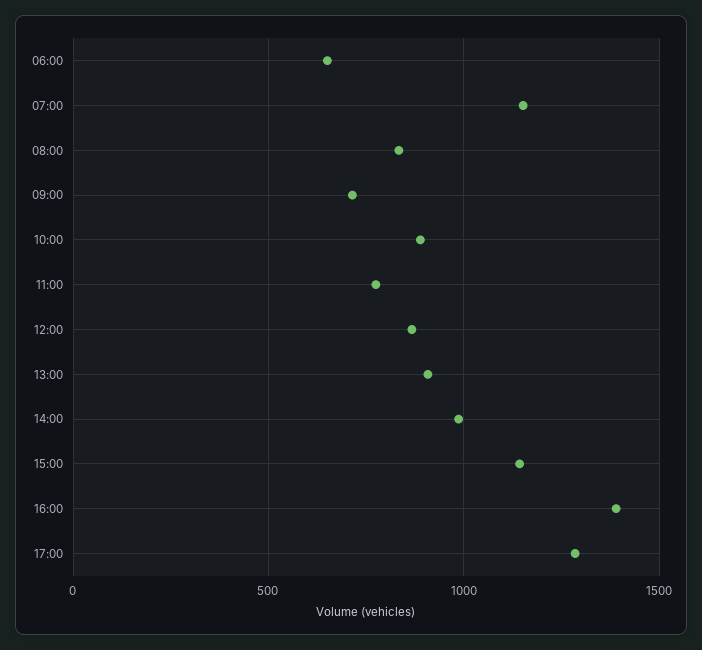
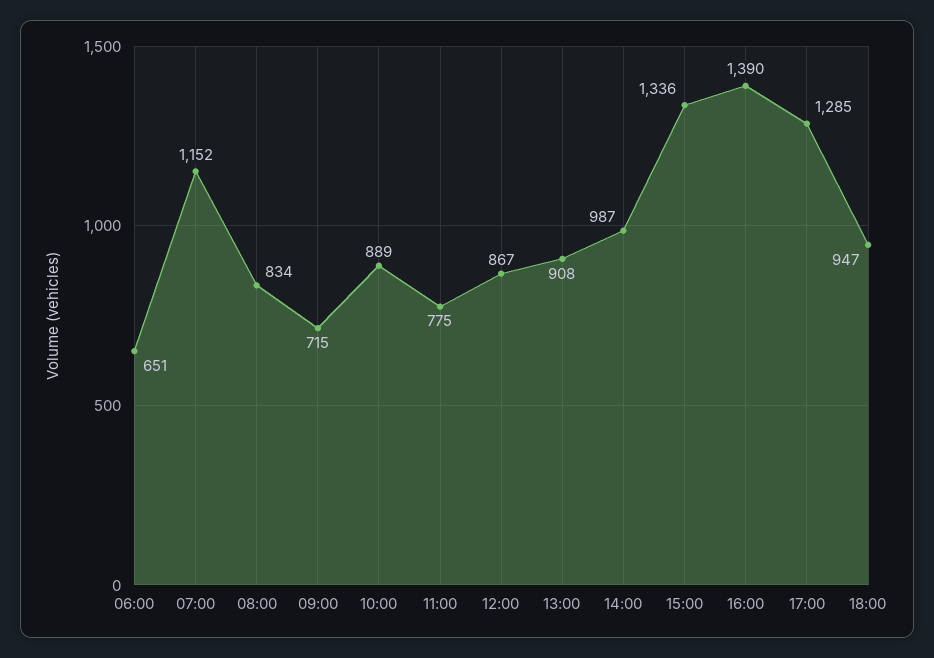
15:00: 1150 -> 1336
18:00: none -> 947

